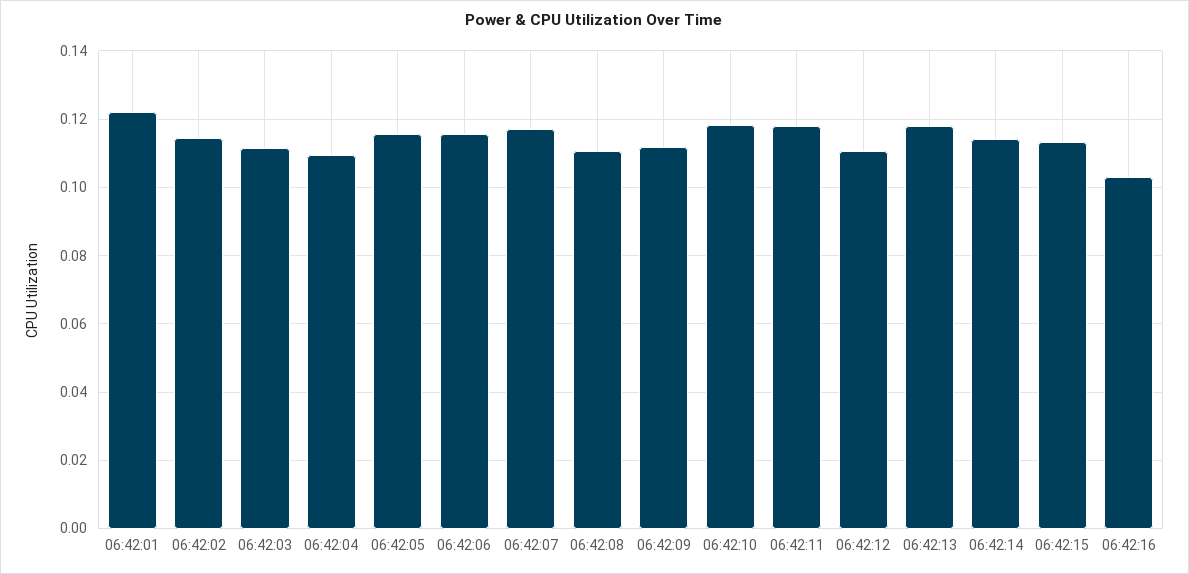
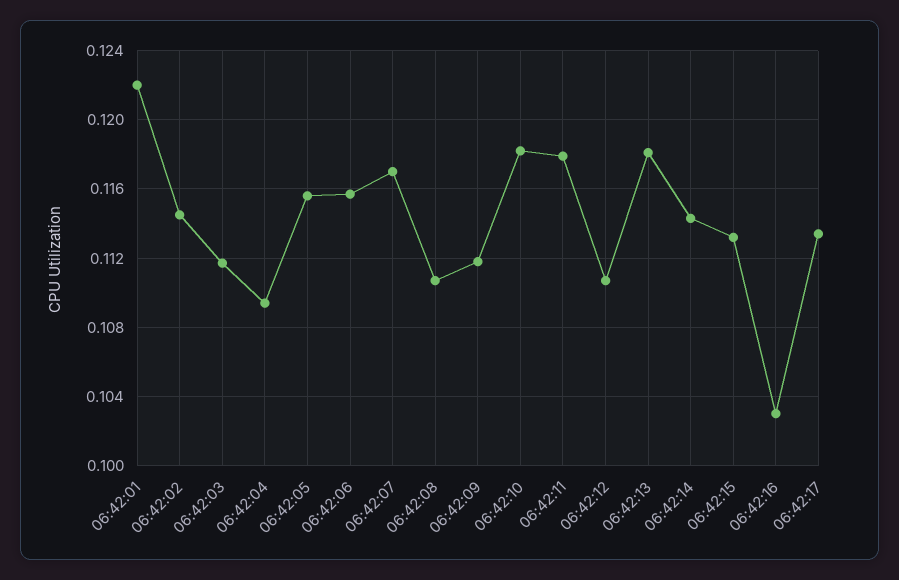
06:42:17: none -> 0.1135

